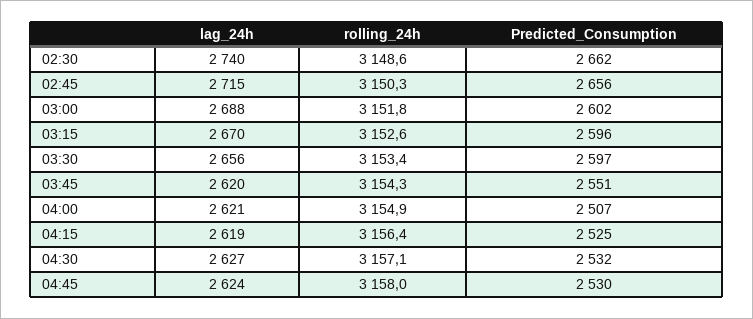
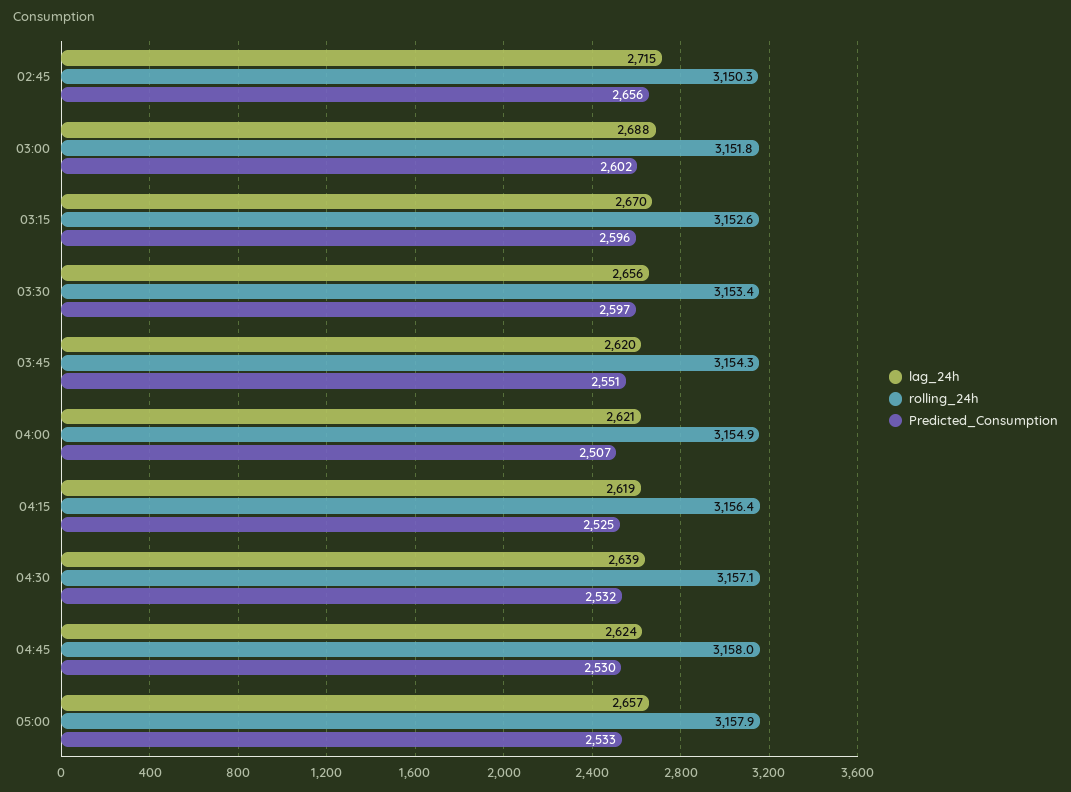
lag_24h, 02:30: 2740 -> none
rolling_24h, 02:30: 3148.6 -> none
Predicted_Consumption, 02:30: 2662 -> none
lag_24h, 04:30: 2627 -> 2639
lag_24h, 05:00: none -> 2657
rolling_24h, 05:00: none -> 3157.9
Predicted_Consumption, 05:00: none -> 2533

